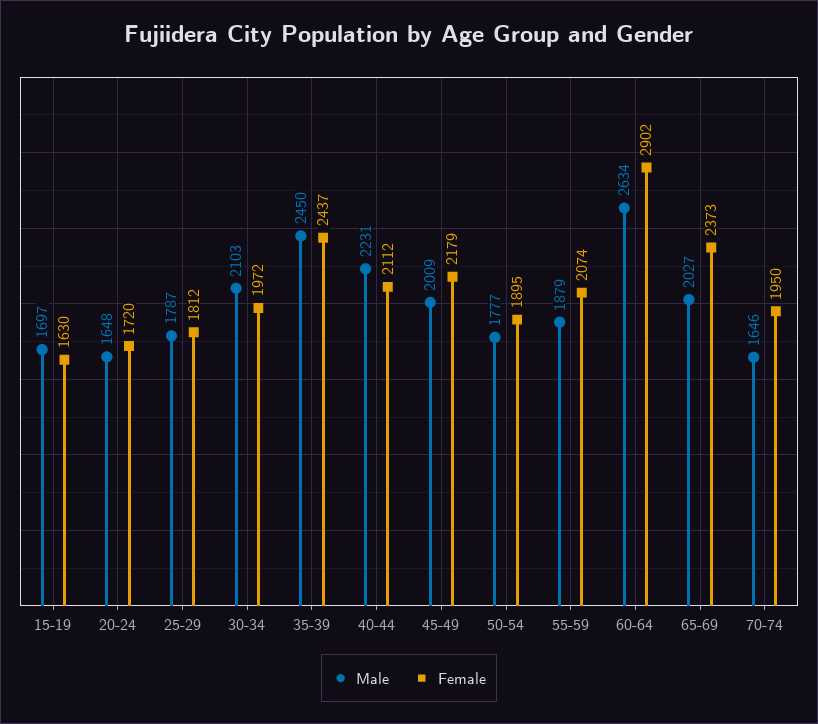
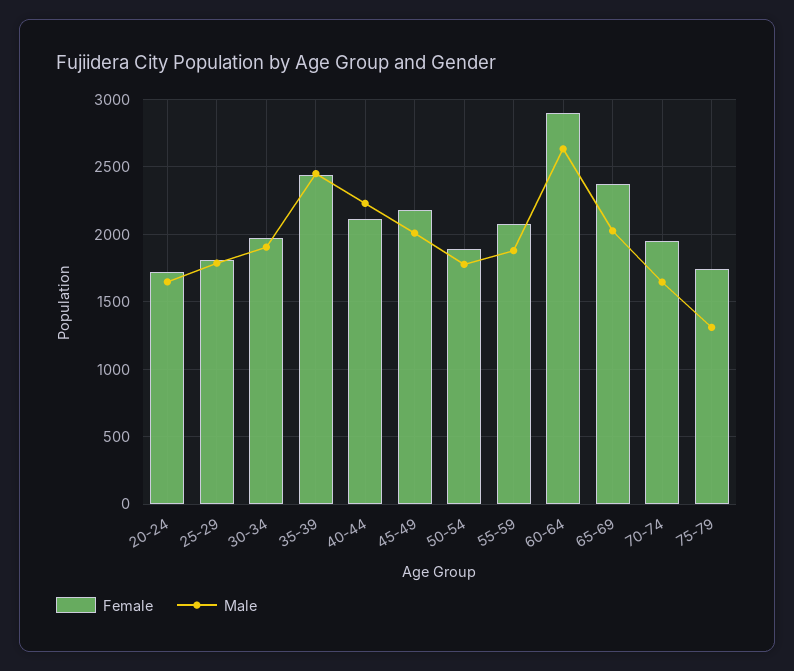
Male, 15-19: 1697 -> none
Female, 15-19: 1630 -> none
Male, 30-34: 2103 -> 1900
Female, 75-79: none -> 1750
Male, 75-79: none -> 1300

